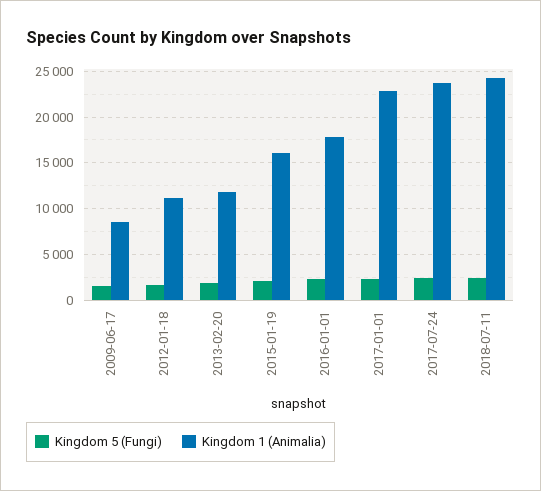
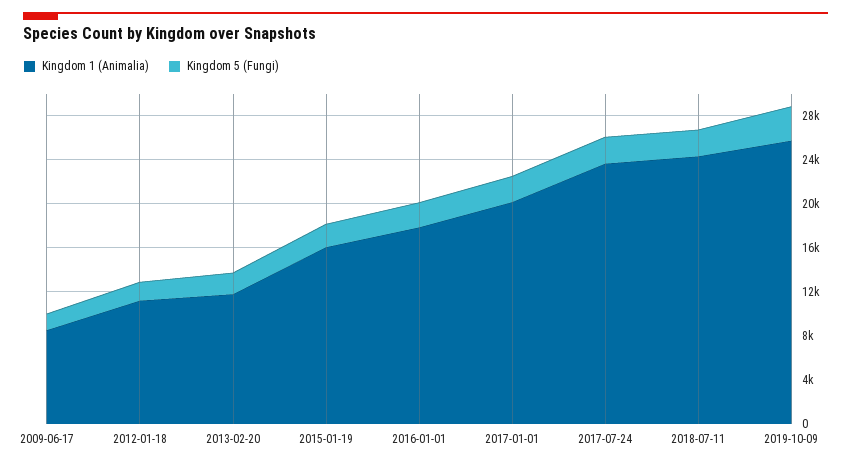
Kingdom 1 (Animalia), 2017-01-01: 23000 -> 20000
Kingdom 1 (Animalia), 2019-10-09: none -> 26000
Kingdom 5 (Fungi), 2019-10-09: none -> 3000

